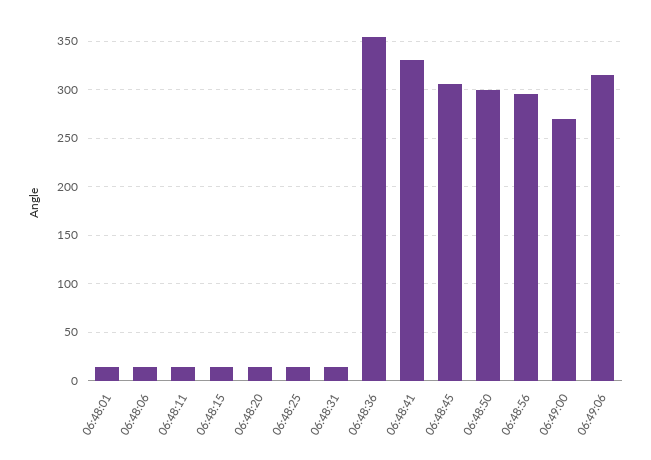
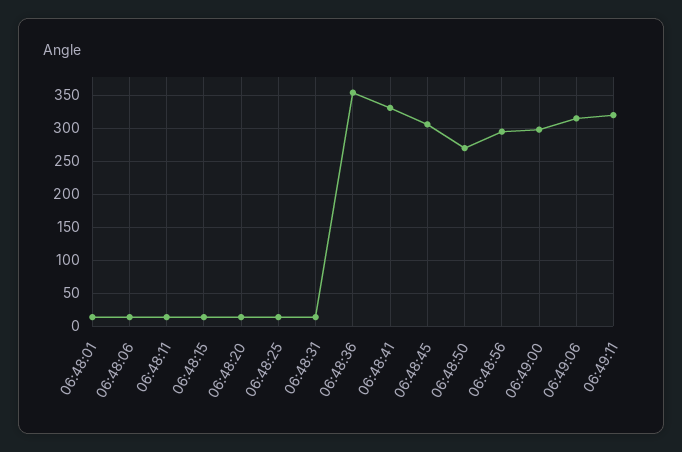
06:48:50: 300 -> 270
06:49:00: 270 -> 300
06:49:11: none -> 320

